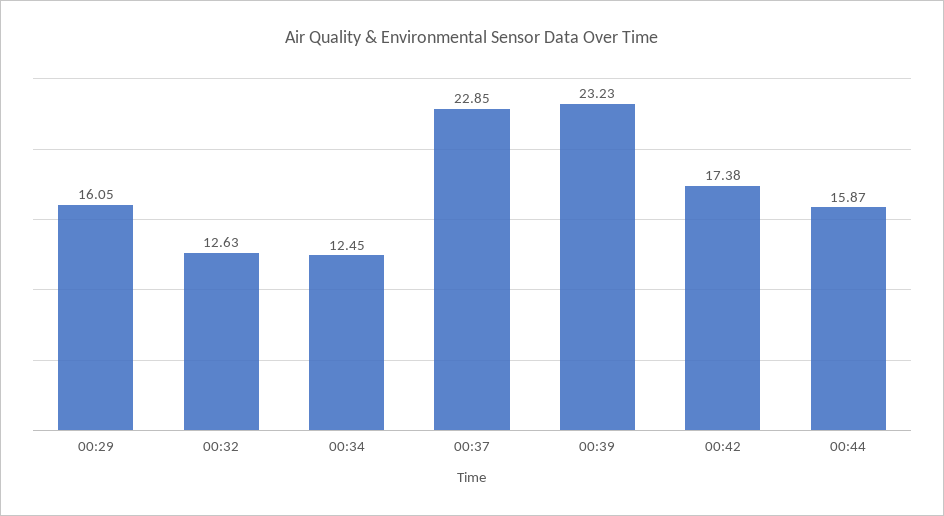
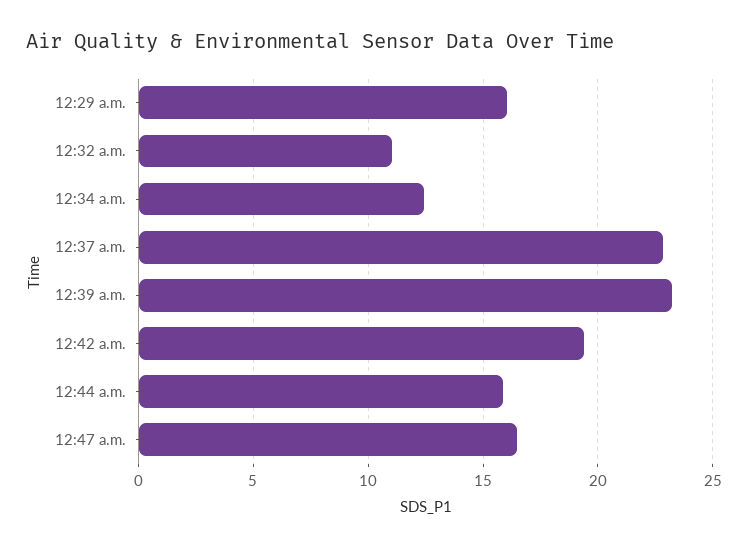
00:32: 12.63 -> 11
00:42: 17.38 -> 19.5
12:47 a.m.: none -> 16.5

